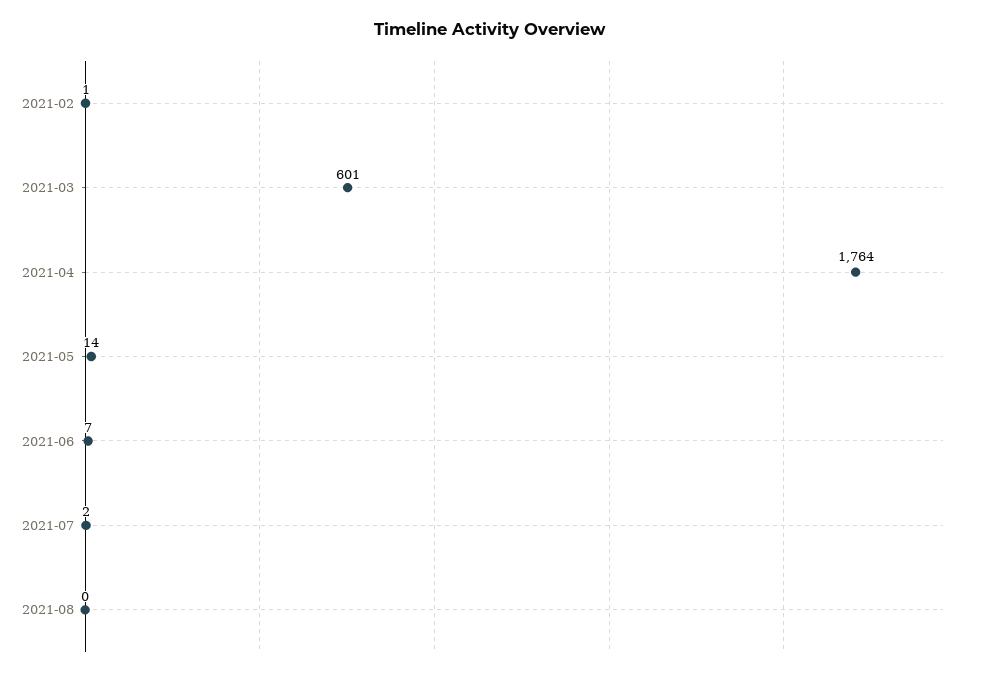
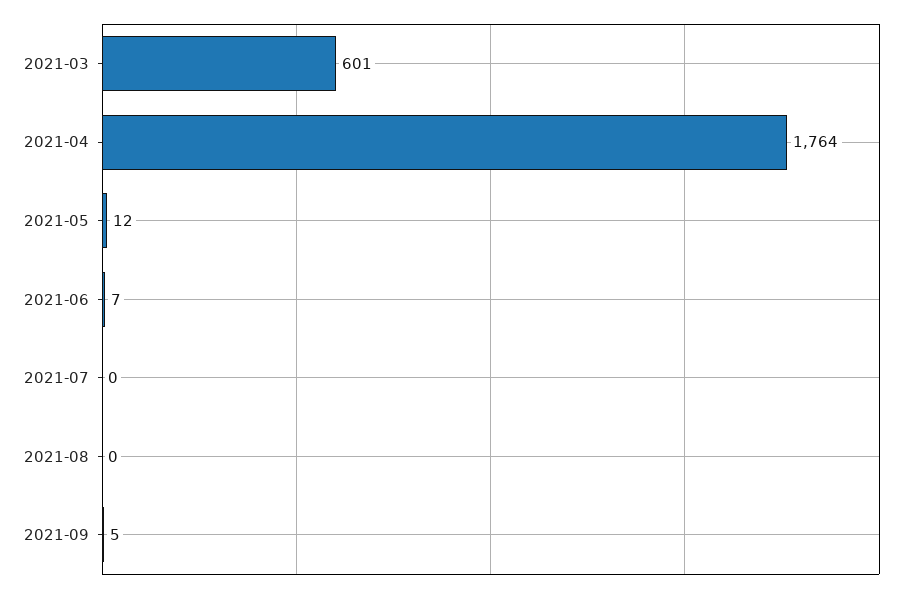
2021-02: 1 -> none
2021-05: 14 -> 12
2021-07: 2 -> 0
2021-09: none -> 5

